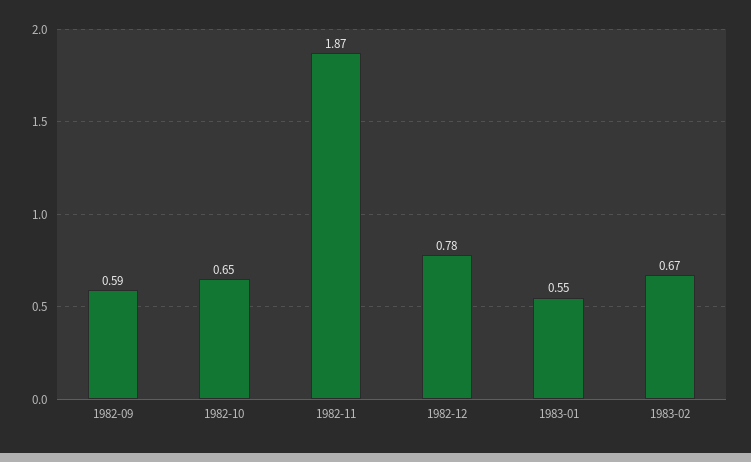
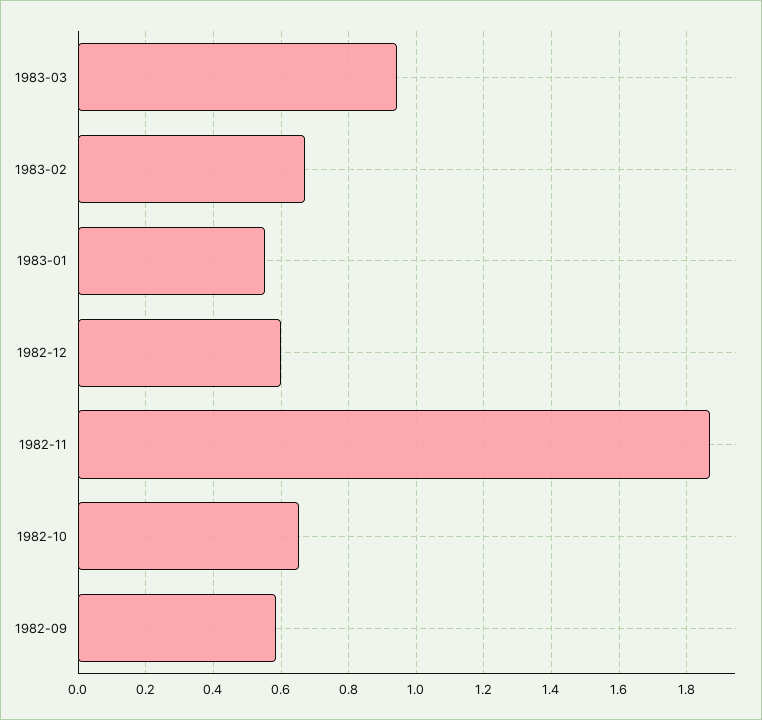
1982-12: 0.78 -> 0.6
1983-03: none -> 0.94

